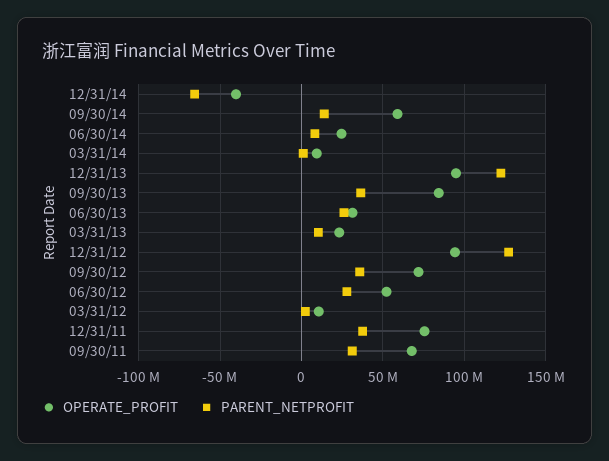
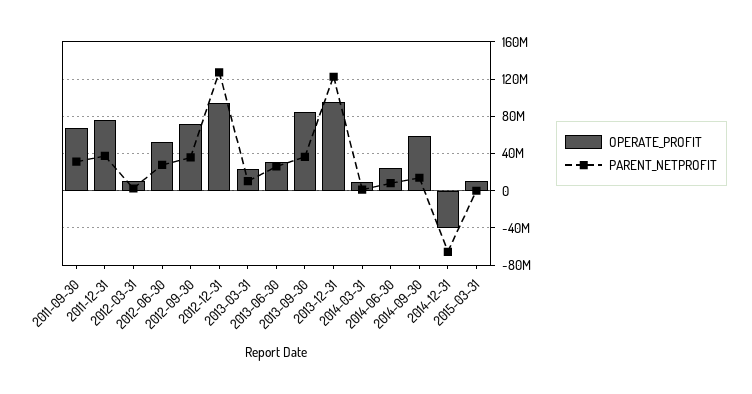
OPERATE_PROFIT, 2015-03-31: none -> 10000000
PARENT_NETPROFIT, 2015-03-31: none -> 0

